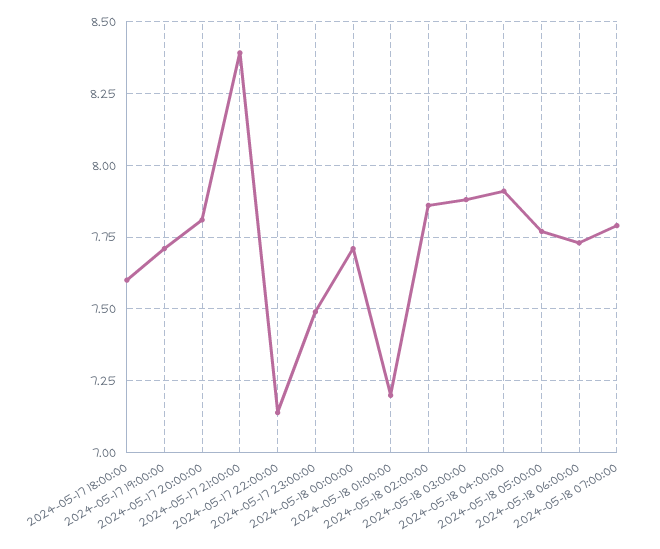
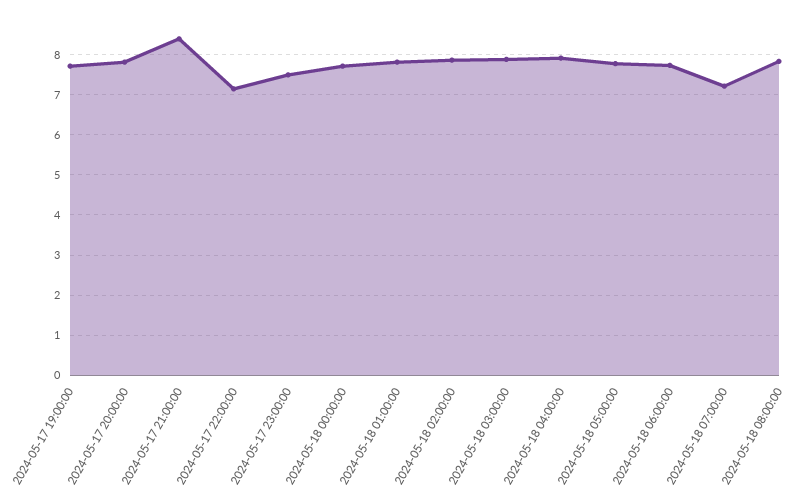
2024-05-17 18:00:00: 7.6 -> none
2024-05-18 01:00:00: 7.2 -> 7.8
2024-05-18 07:00:00: 7.8 -> 7.2
2024-05-18 08:00:00: none -> 7.8

